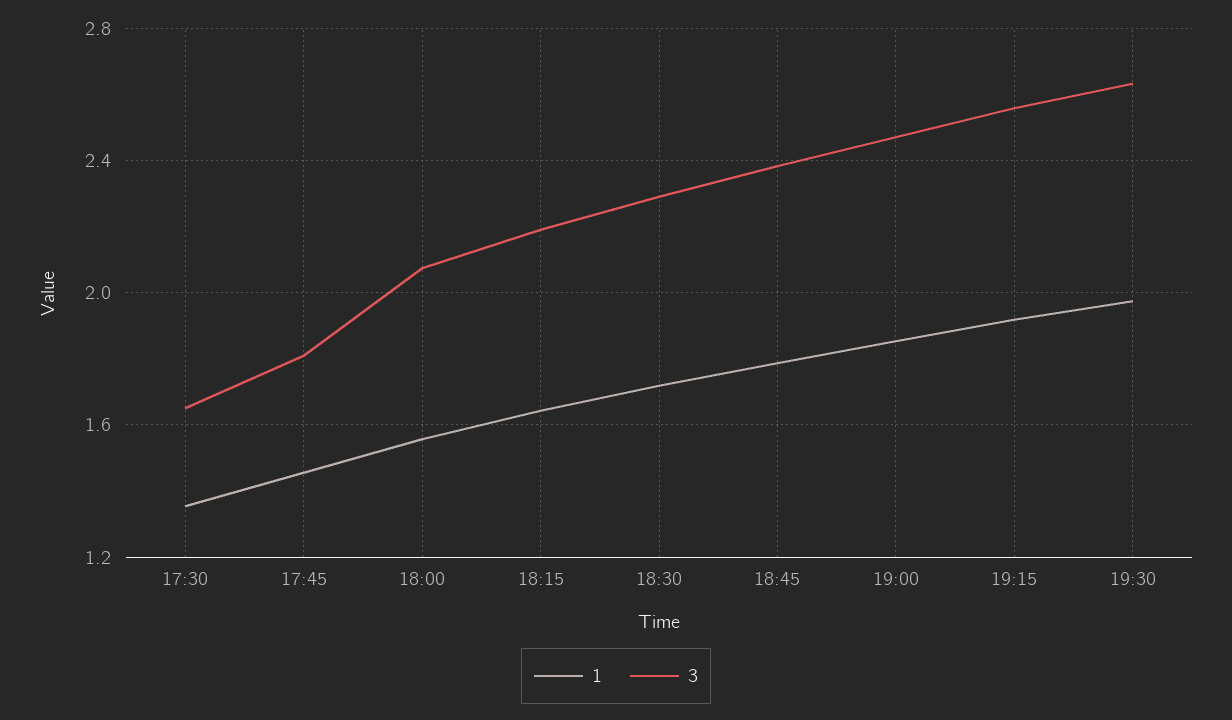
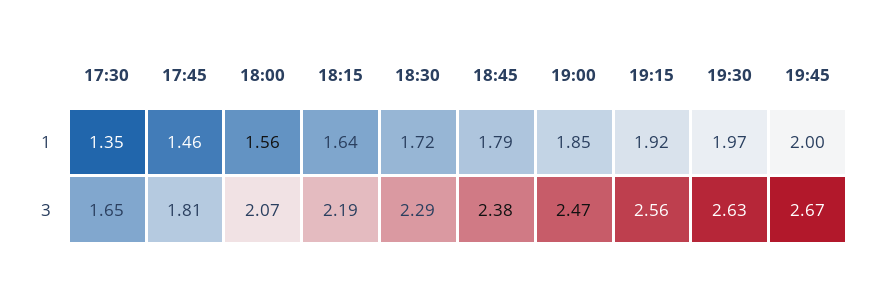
1, 19:45: none -> 2
3, 19:45: none -> 2.67

